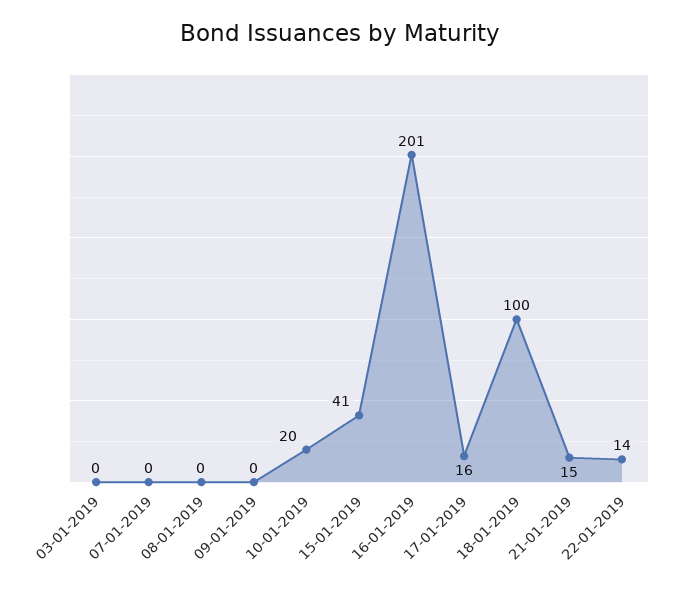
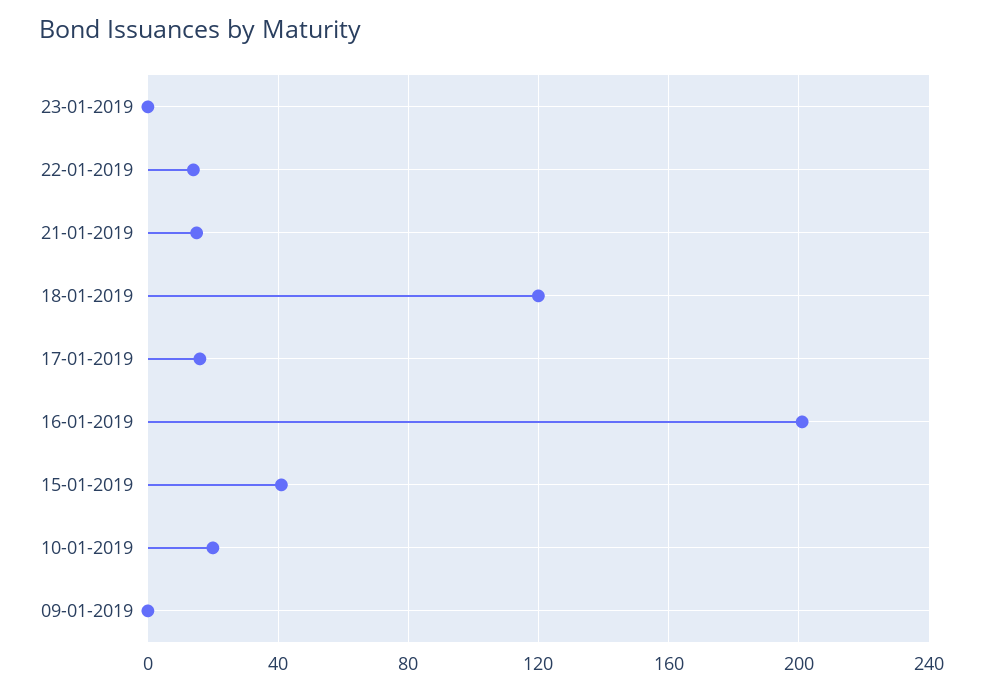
03-01-2019: 0 -> none
07-01-2019: 0 -> none
08-01-2019: 0 -> none
18-01-2019: 100 -> 120
23-01-2019: none -> 0

